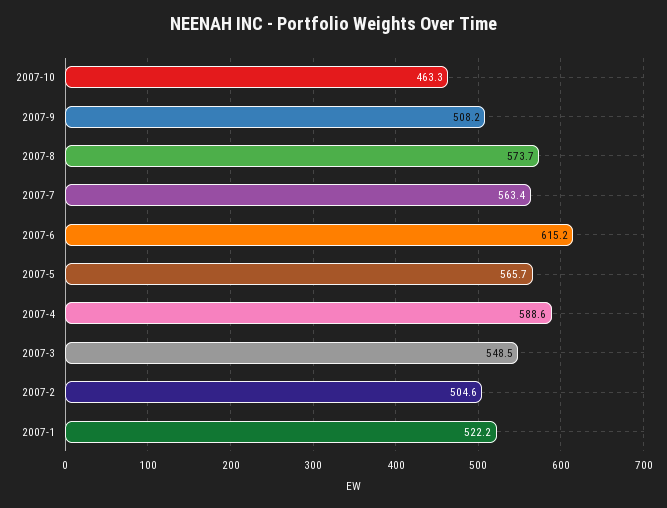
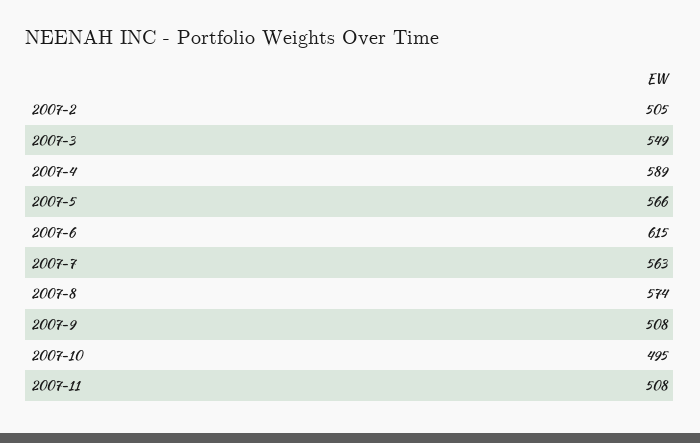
2007-10: 463.3 -> 495
2007-1: 522.2 -> none
2007-11: none -> 508

